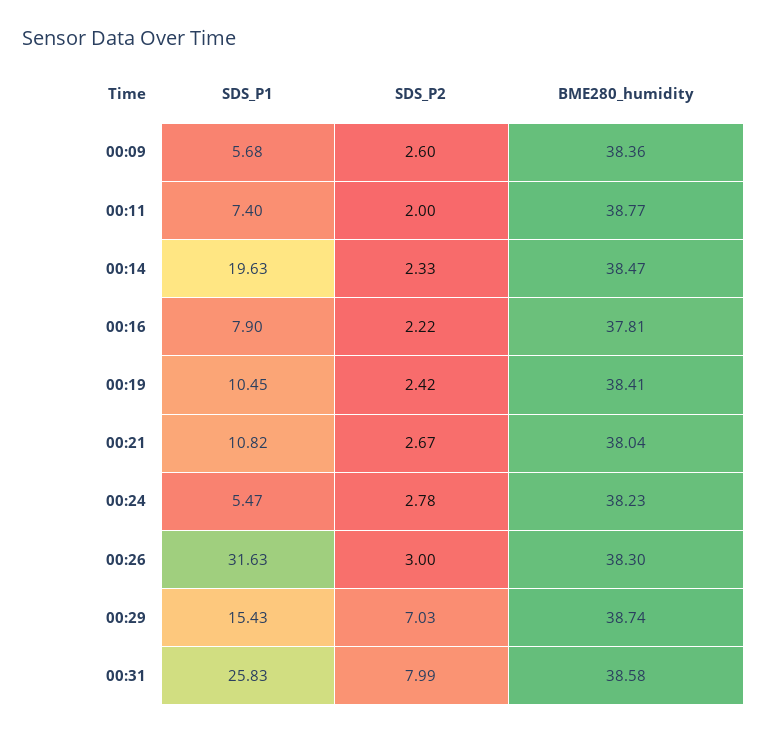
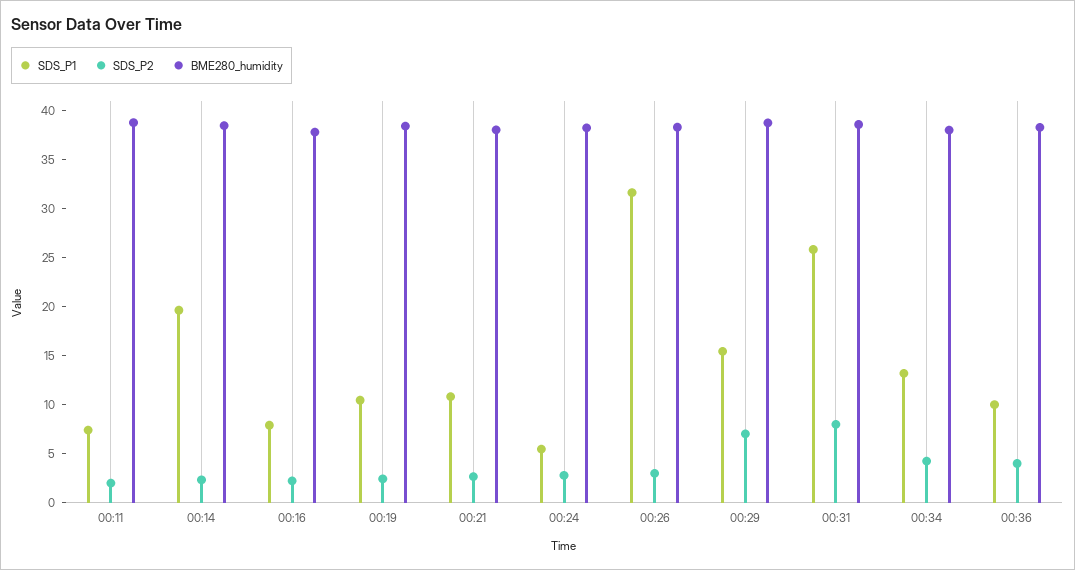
SDS_P1, 00:09: 5.68 -> none
SDS_P2, 00:09: 2.6 -> none
BME280_humidity, 00:09: 38.36 -> none
SDS_P1, 00:34: none -> 13
SDS_P2, 00:34: none -> 4
BME280_humidity, 00:34: none -> 38
SDS_P1, 00:36: none -> 10
SDS_P2, 00:36: none -> 4
BME280_humidity, 00:36: none -> 38

